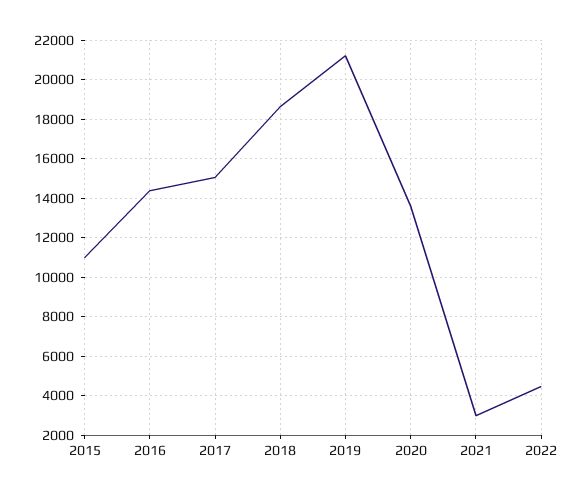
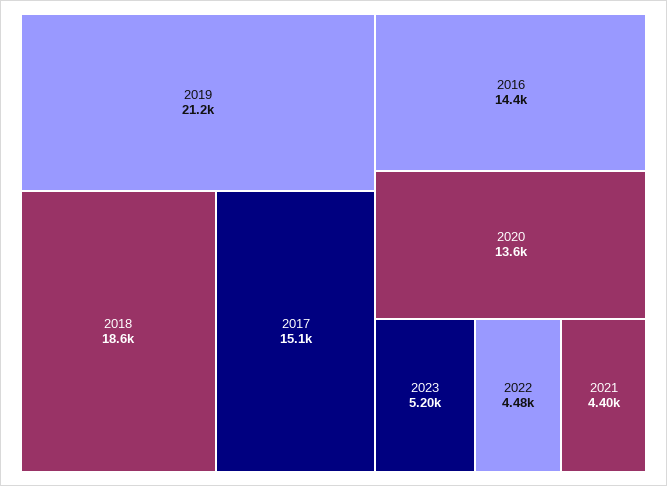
2015: 11000 -> none
2021: 3000 -> 4400
2023: none -> 5200

